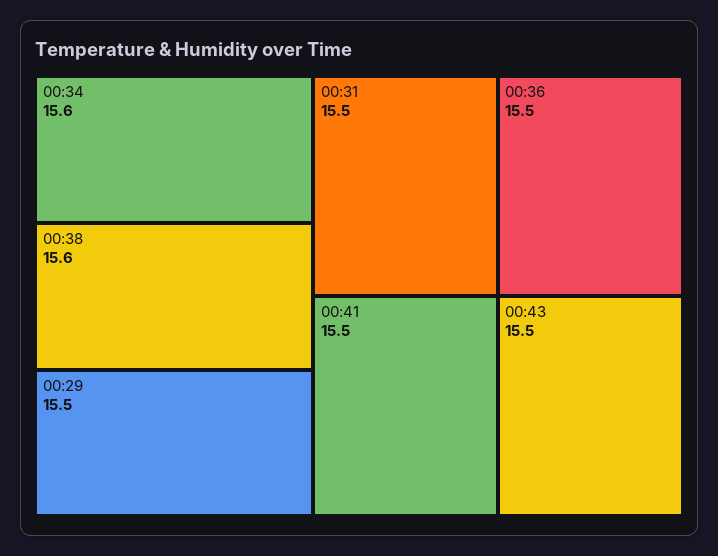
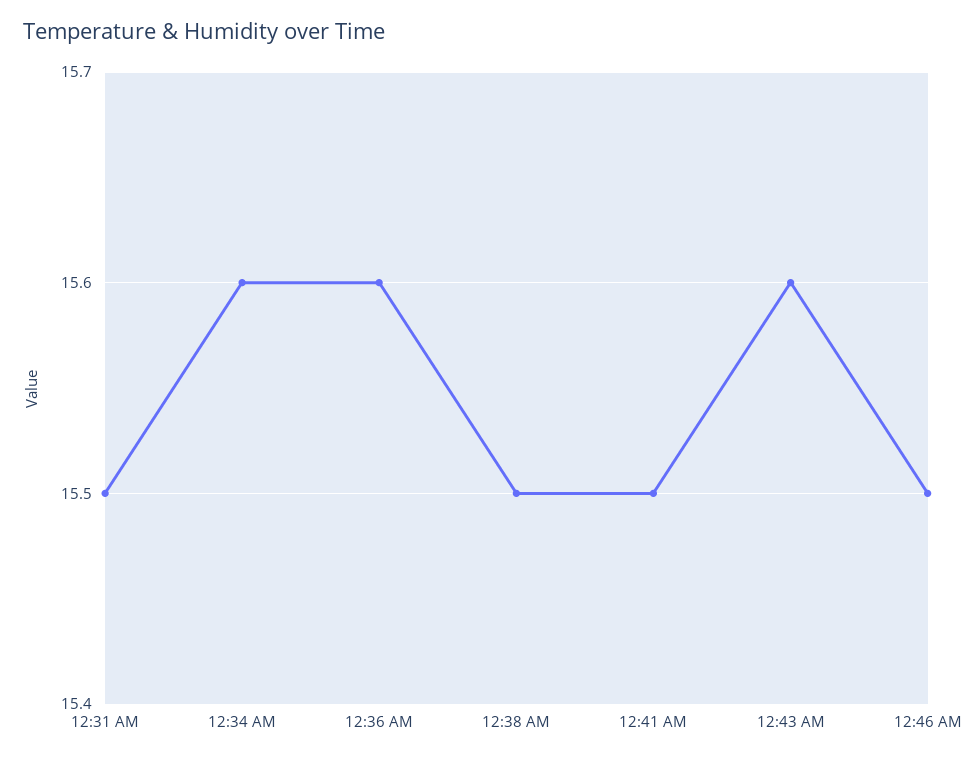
00:38: 15.6 -> 15.5
00:29: 15.5 -> none
00:36: 15.5 -> 15.6
00:43: 15.5 -> 15.6
12:46 AM: none -> 15.5

